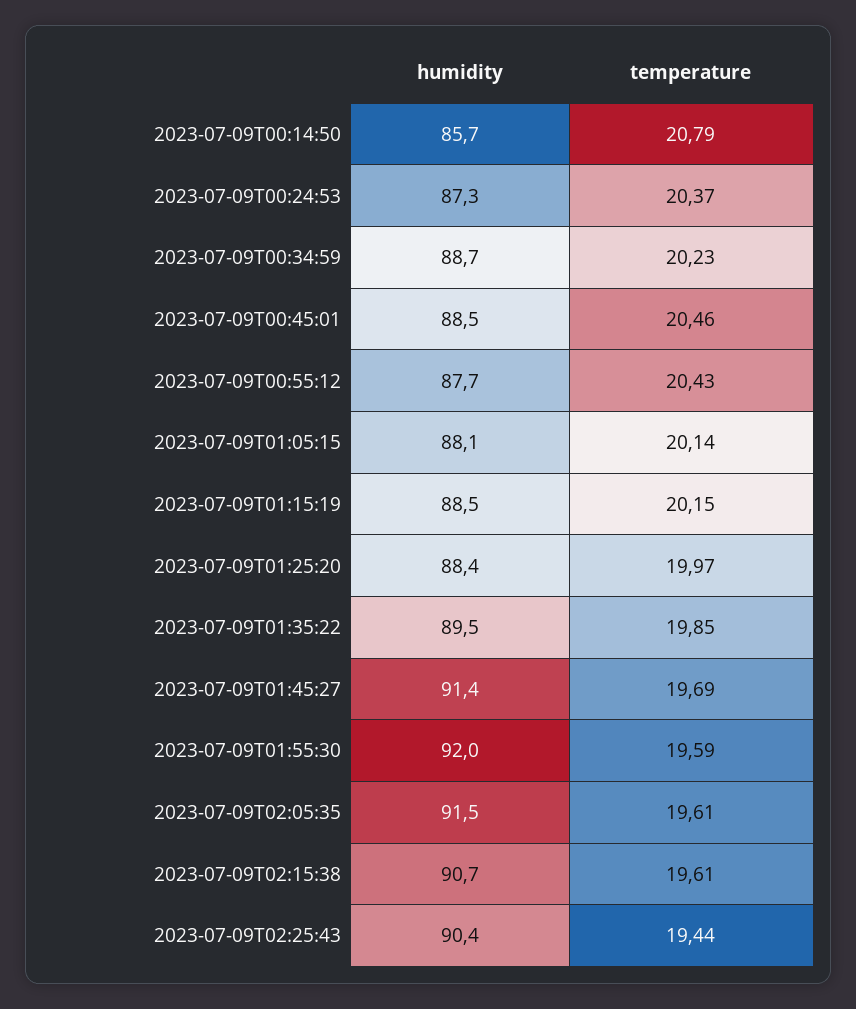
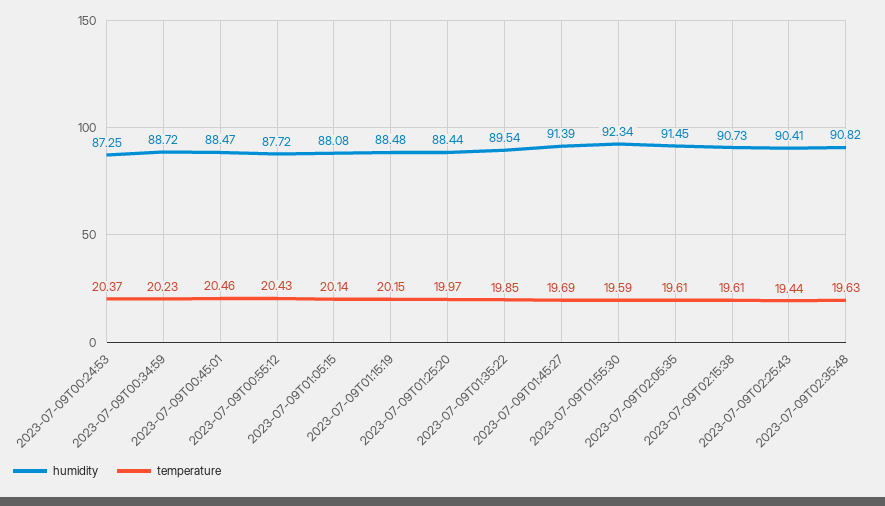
humidity, 2023-07-09T00:14:50: 85.7 -> none
temperature, 2023-07-09T00:14:50: 20.79 -> none
humidity, 2023-07-09T01:55:30: 92 -> 92.34
humidity, 2023-07-09T02:35:48: none -> 90.82
temperature, 2023-07-09T02:35:48: none -> 19.63

